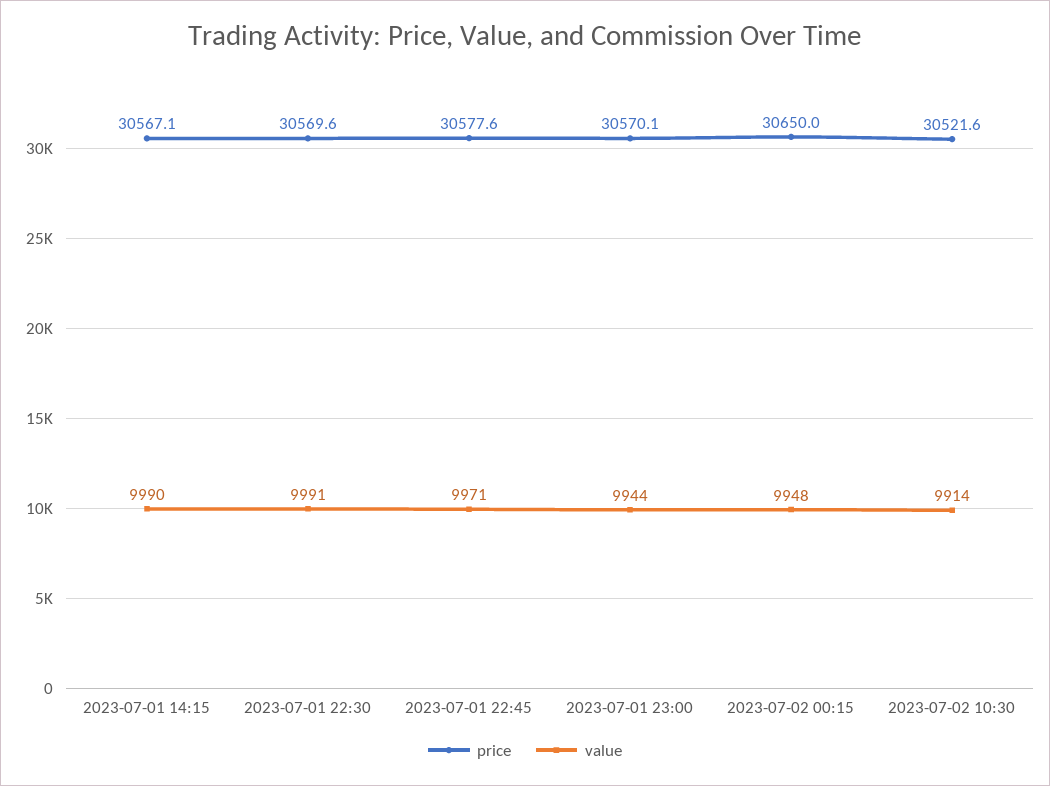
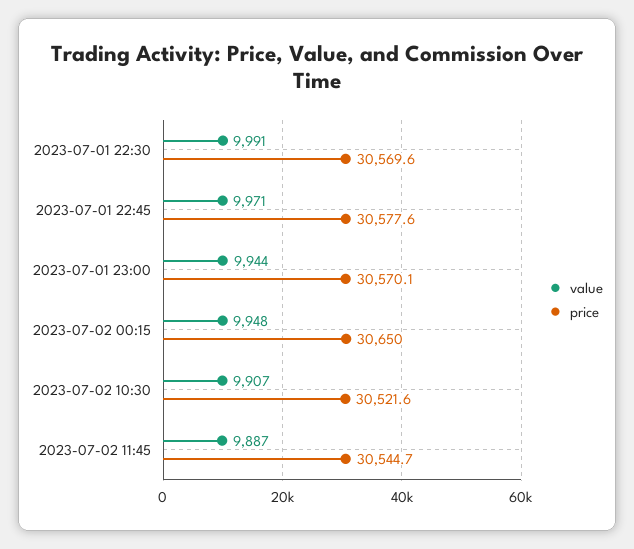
price, 2023-07-01 14:15: 30567.1 -> none
value, 2023-07-01 14:15: 9990 -> none
value, 2023-07-02 10:30: 9914 -> 9907
value, 2023-07-02 11:45: none -> 9887
price, 2023-07-02 11:45: none -> 30544.7

